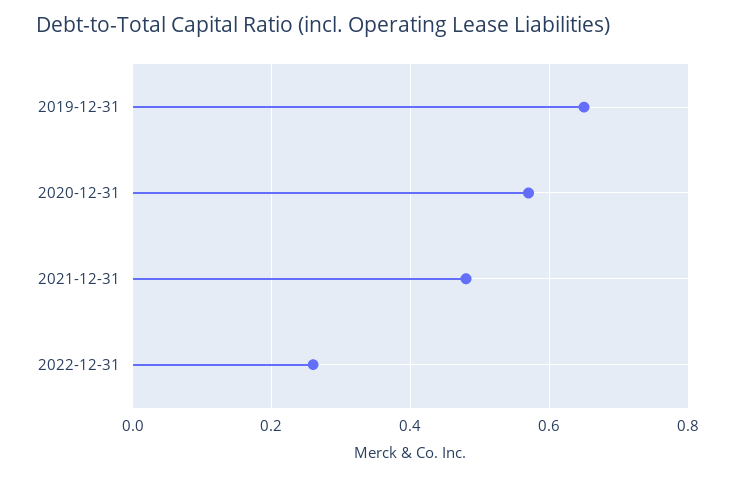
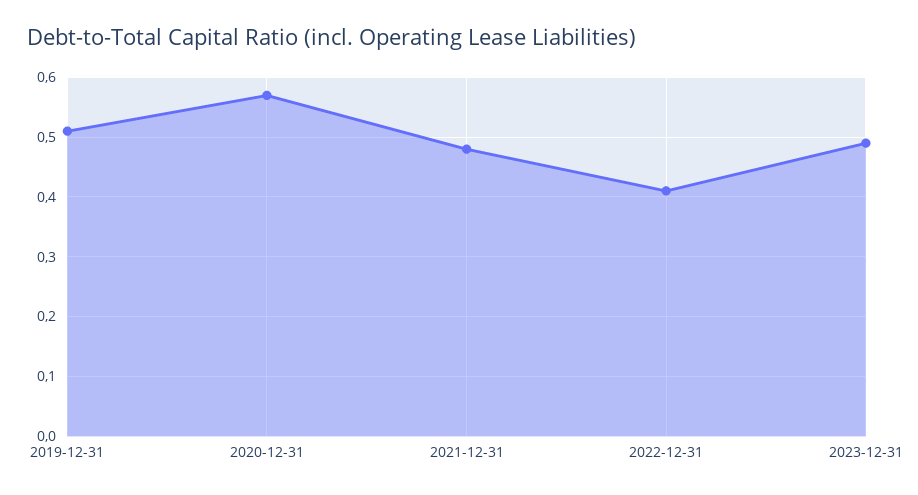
2019-12-31: 0.65 -> 0.5
2022-12-31: 0.25 -> 0.4
2023-12-31: none -> 0.5

